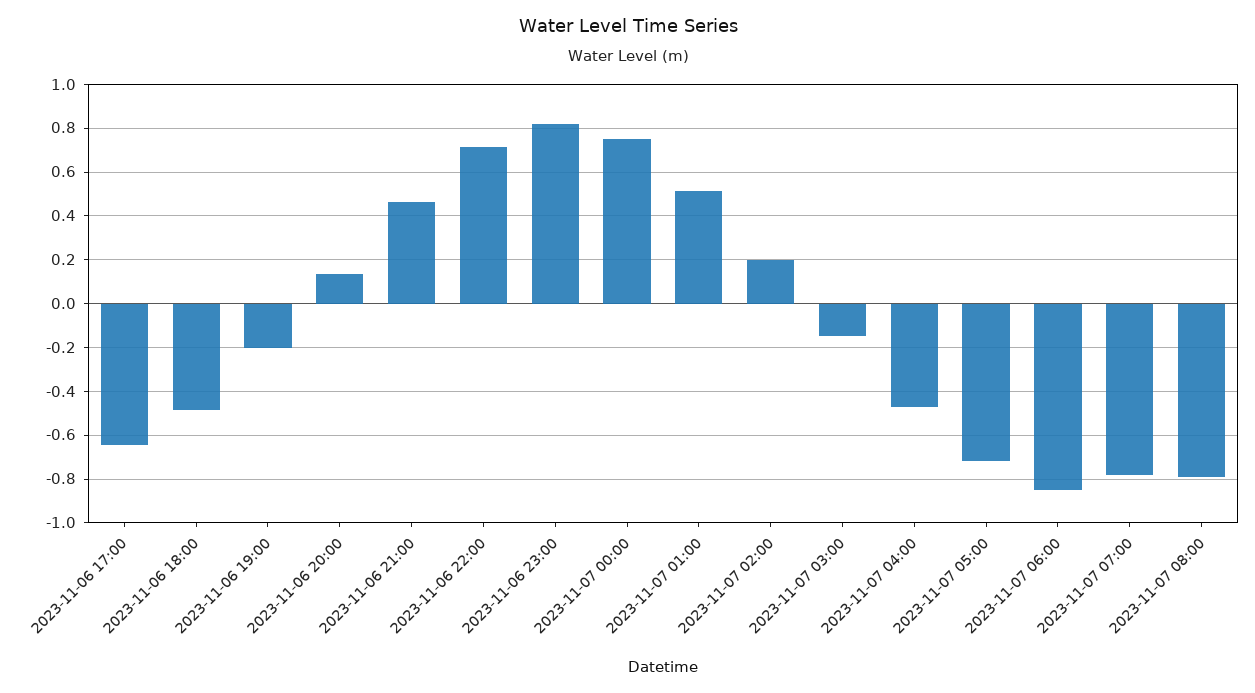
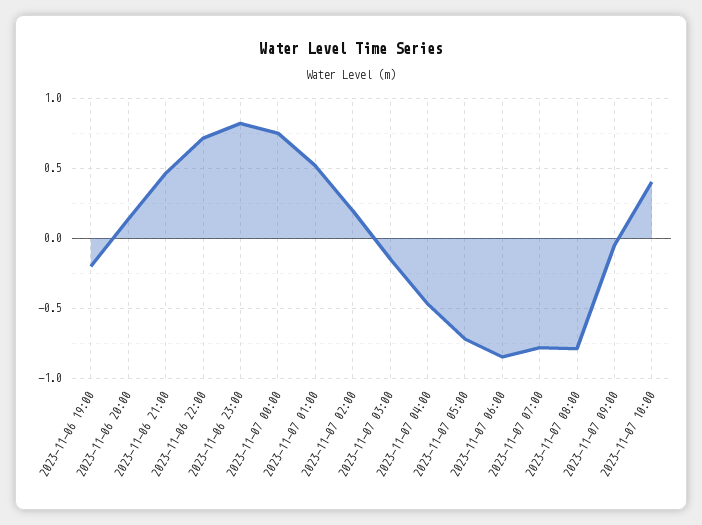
2023-11-06 17:00: -0.65 -> none
2023-11-06 18:00: -0.5 -> none
2023-11-07 09:00: none -> -0.05
2023-11-07 10:00: none -> 0.4

